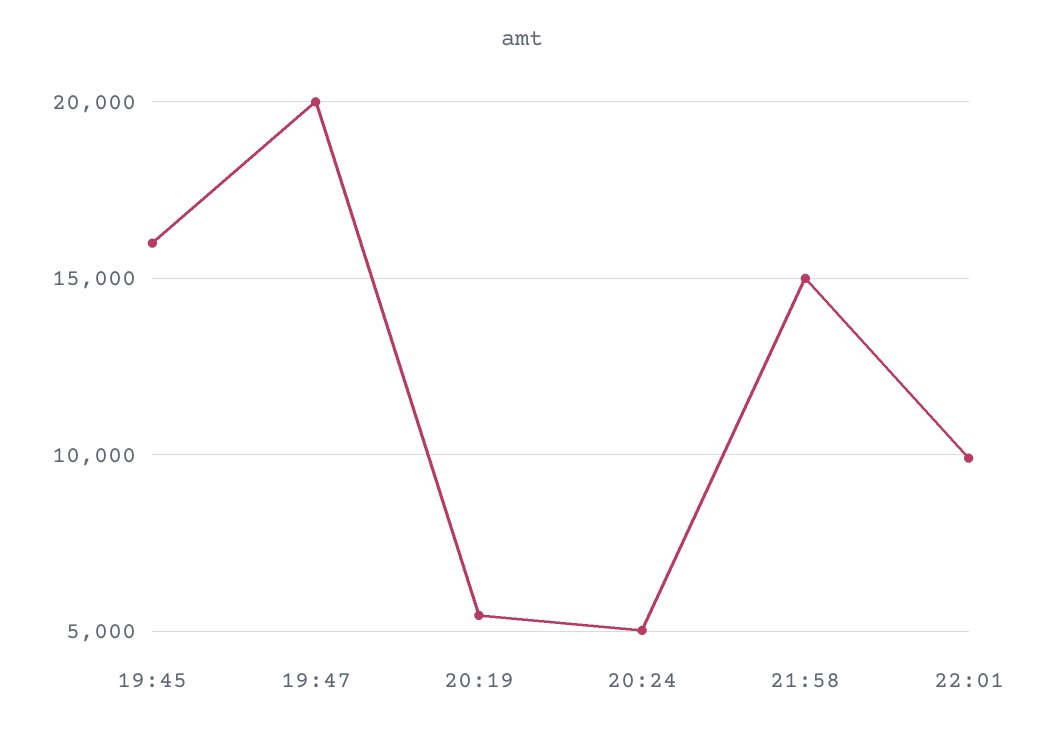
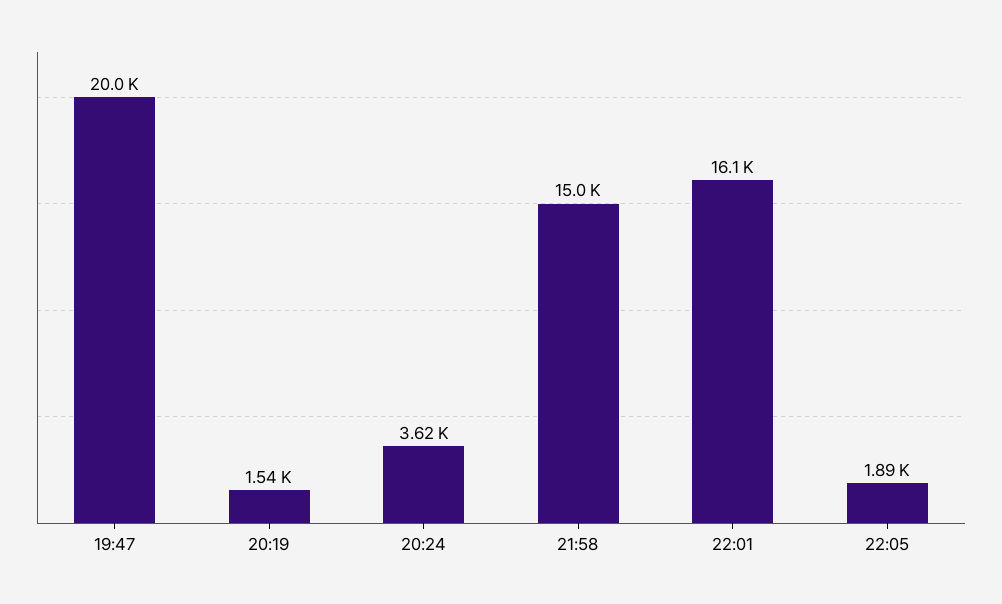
19:45: 16000 -> none
20:19: 5500 -> 1540
20:24: 5000 -> 3620
22:01: 10000 -> 16100
22:05: none -> 1890

